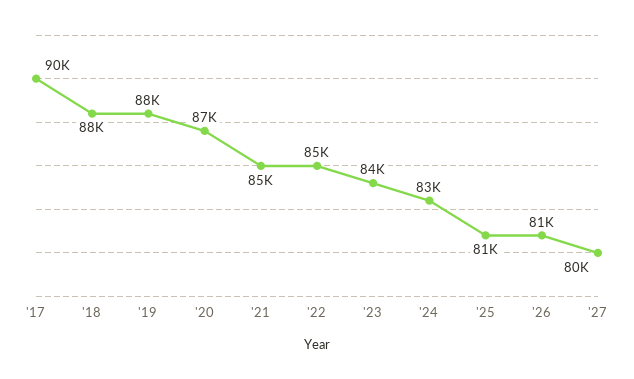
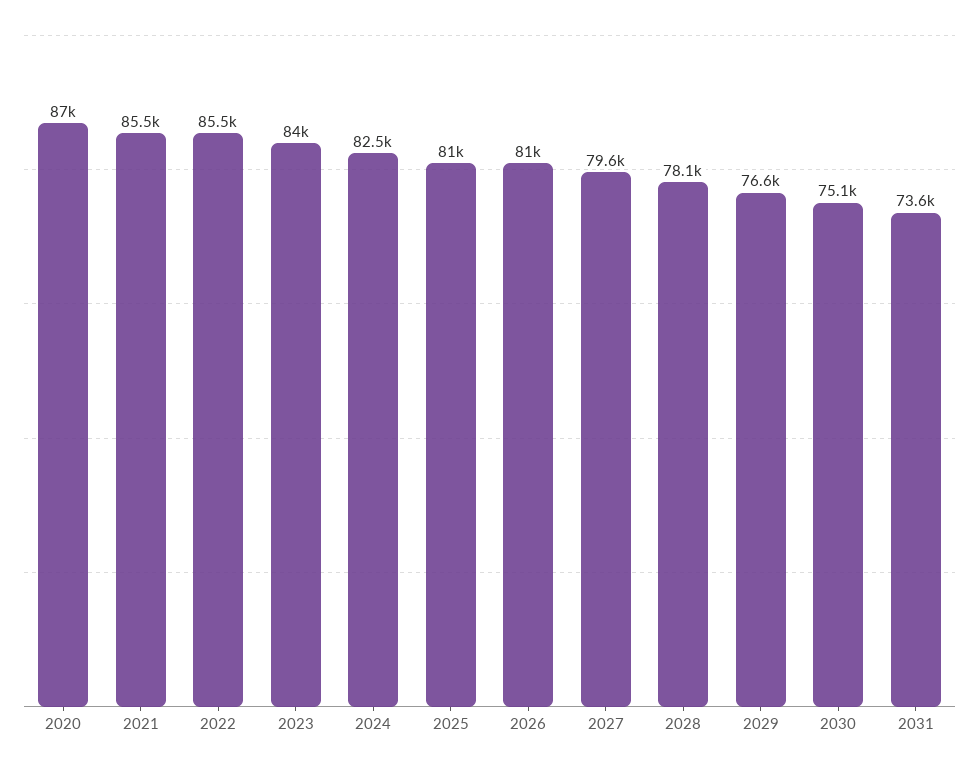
'17: 90000 -> none
'18: 88000 -> none
'19: 88000 -> none
2028: none -> 78100
2029: none -> 76600
2030: none -> 75100
2031: none -> 73600

